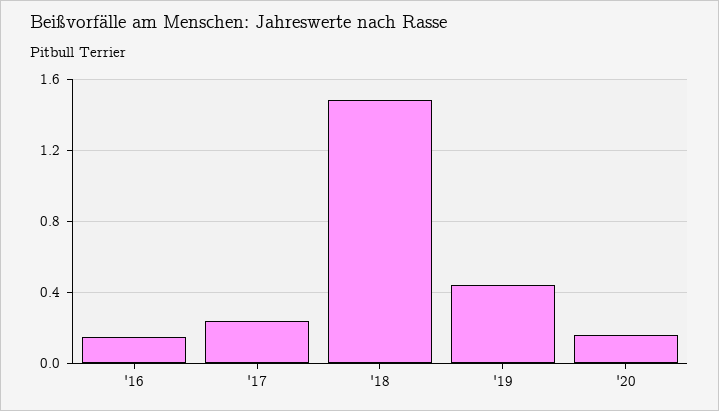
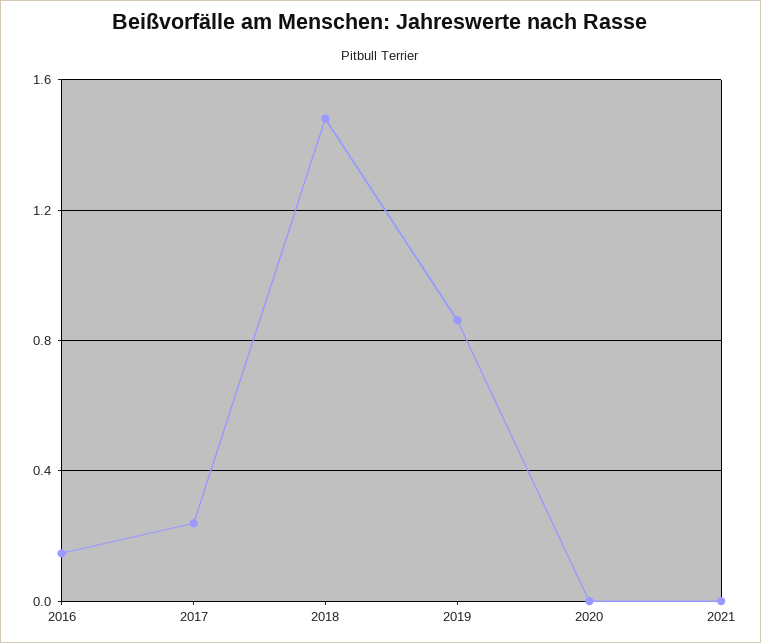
'19: 0.45 -> 0.85
'20: 0.15 -> 0
2021: none -> 0

